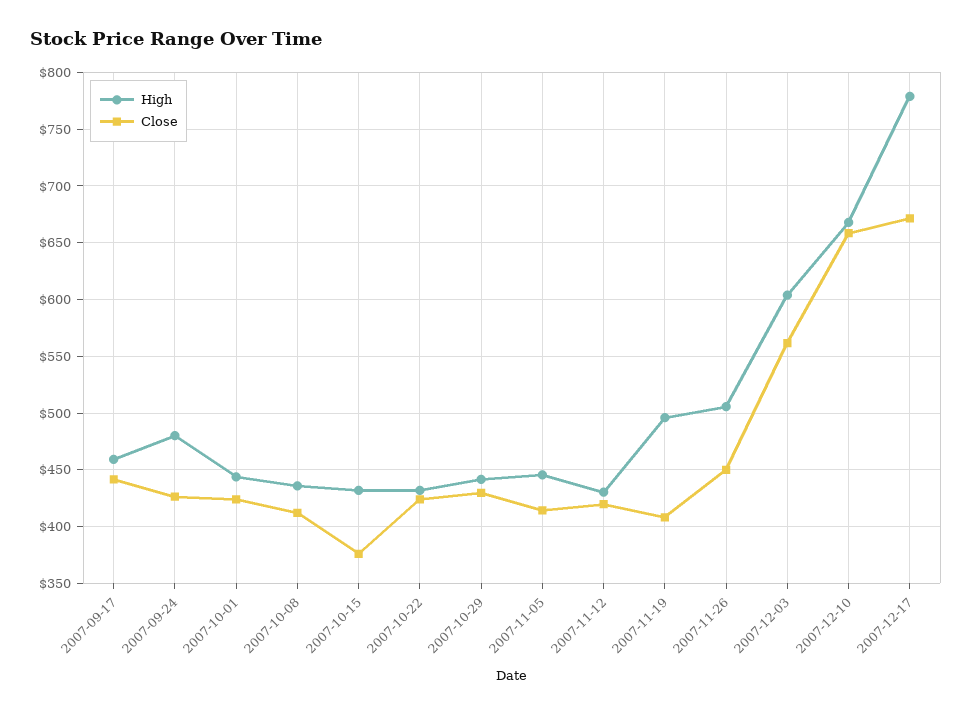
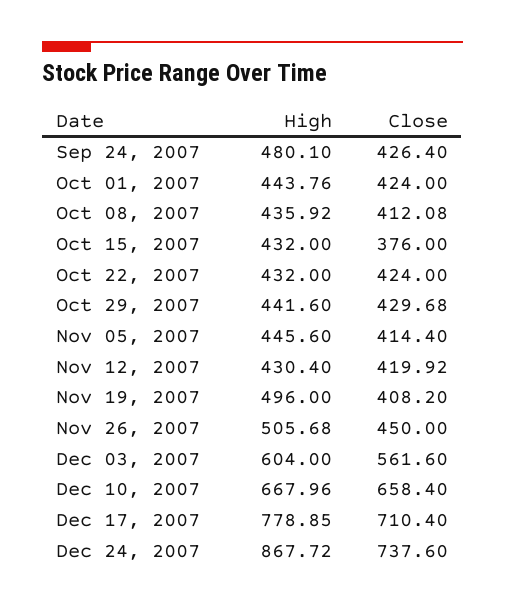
High, 2007-09-17: 460 -> none
Close, 2007-09-17: 440 -> none
Close, 2007-12-17: 670 -> 710.4
High, Dec 24, 2007: none -> 867.72
Close, Dec 24, 2007: none -> 737.6

